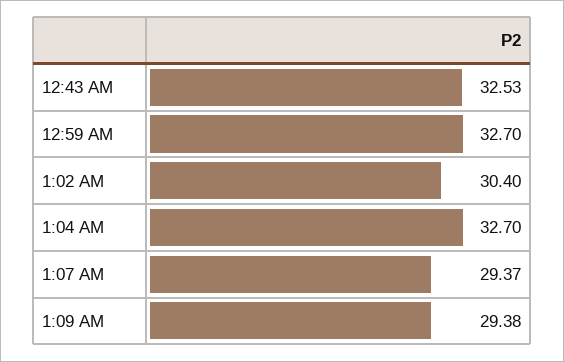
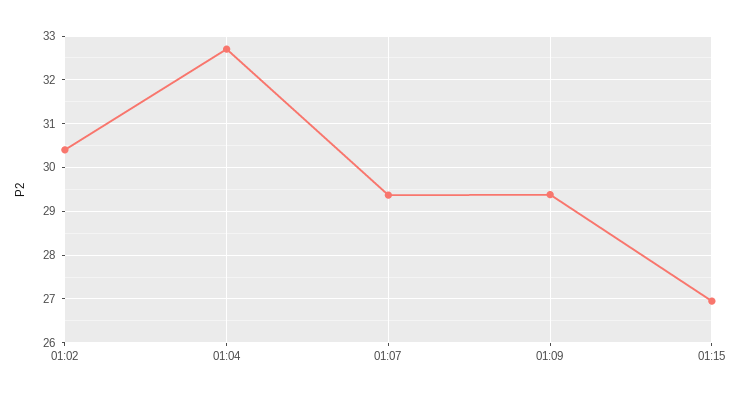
12:43 AM: 32.53 -> none
12:59 AM: 32.7 -> none
01:15: none -> 27

